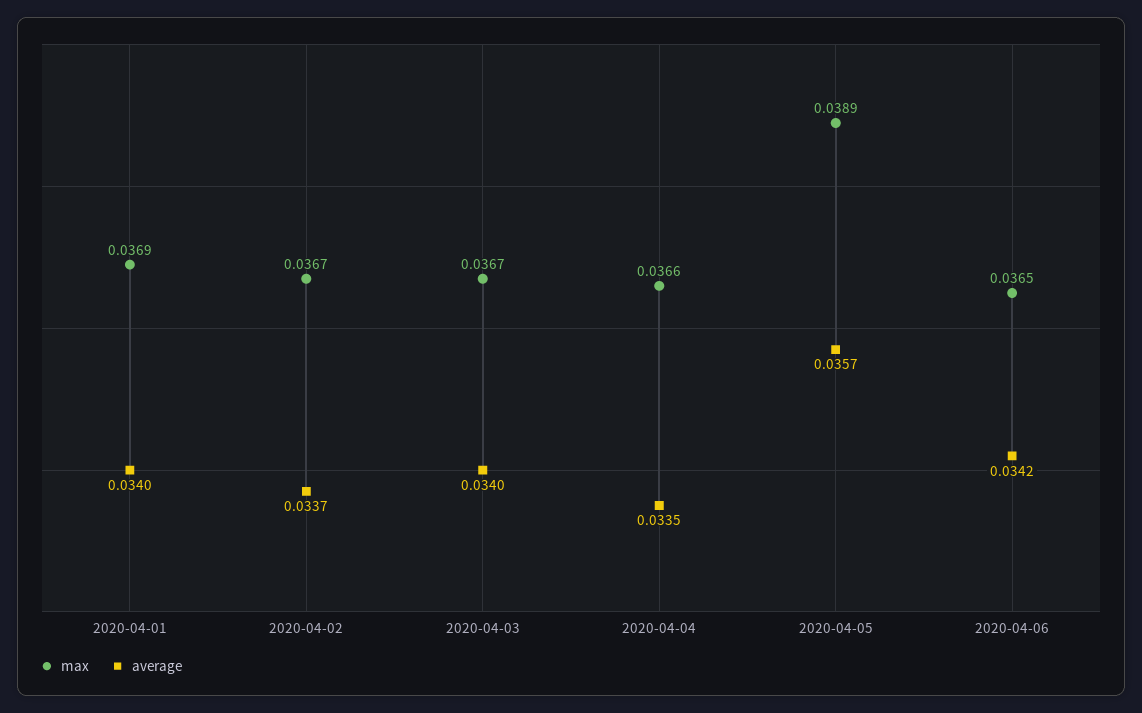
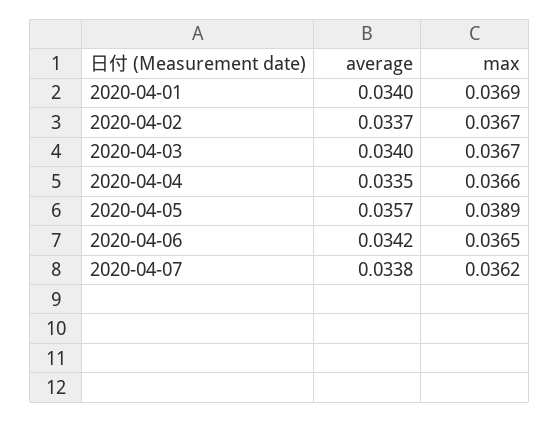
average, 2020-04-07: none -> 0.0338
max, 2020-04-07: none -> 0.0362

